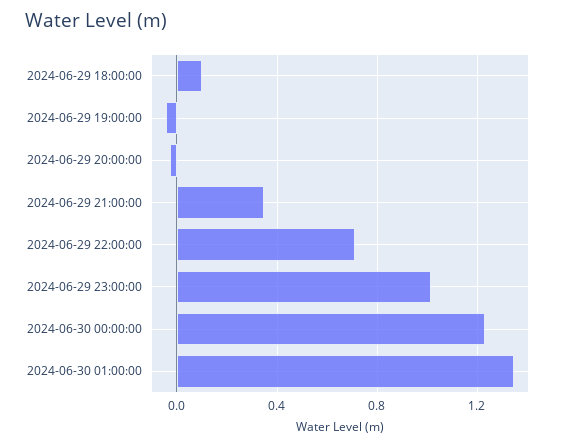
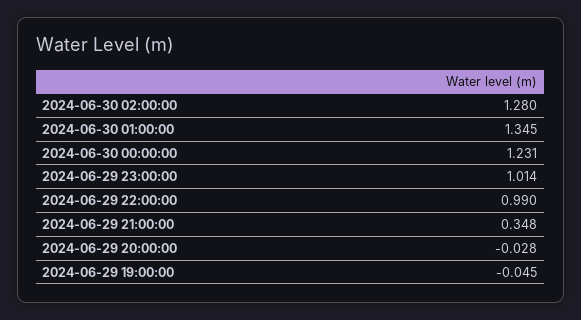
2024-06-29 18:00:00: 0.1 -> none
2024-06-29 22:00:00: 0.7 -> 0.99
2024-06-30 02:00:00: none -> 1.28

